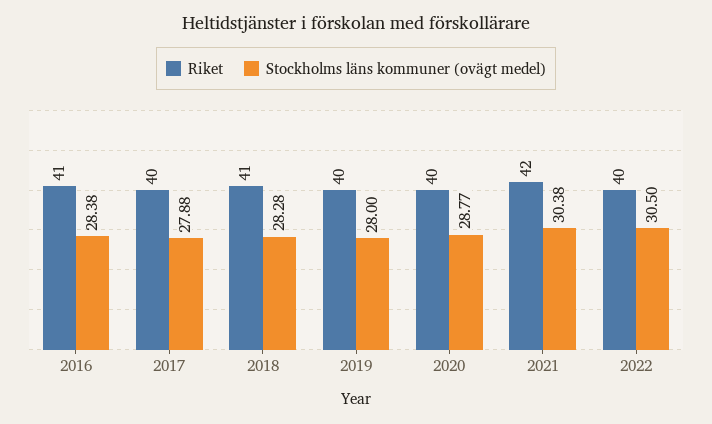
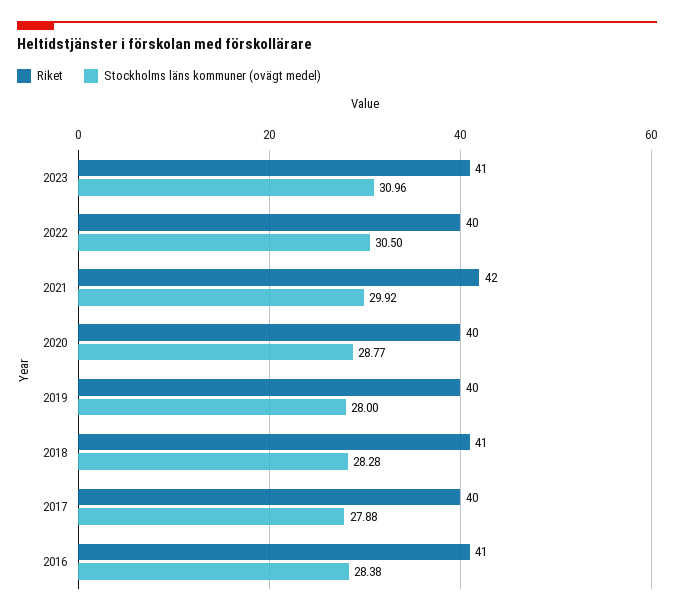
Stockholms läns kommuner (ovägt medel), 2021: 30.38 -> 29.92
Riket, 2023: none -> 41
Stockholms läns kommuner (ovägt medel), 2023: none -> 30.96

